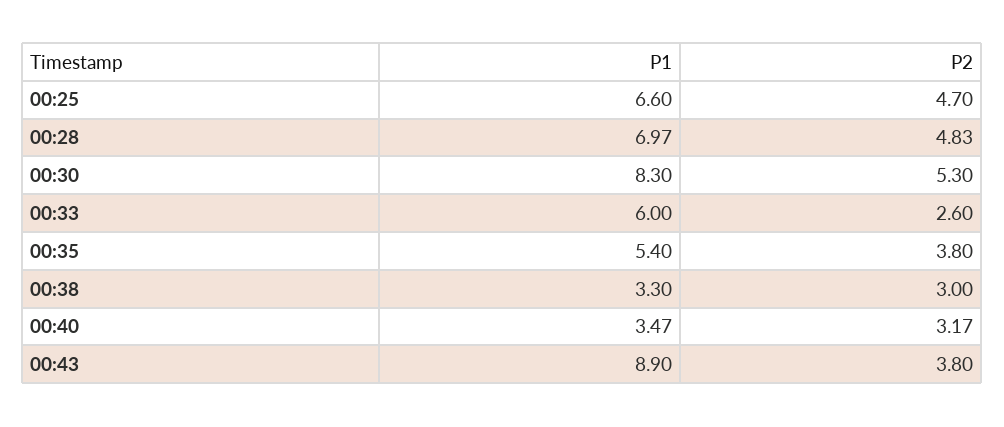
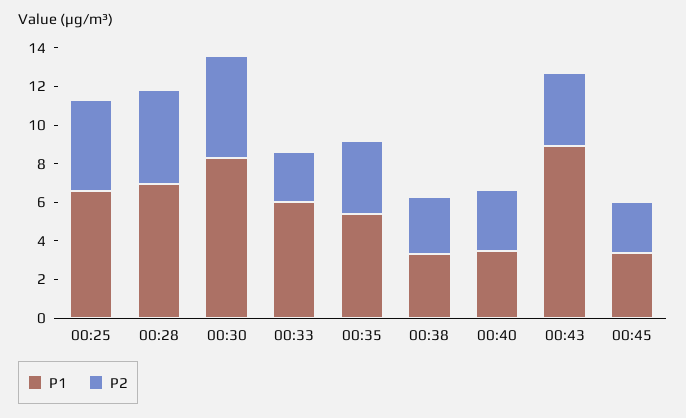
P1, 00:45: none -> 3.5
P2, 00:45: none -> 2.5

